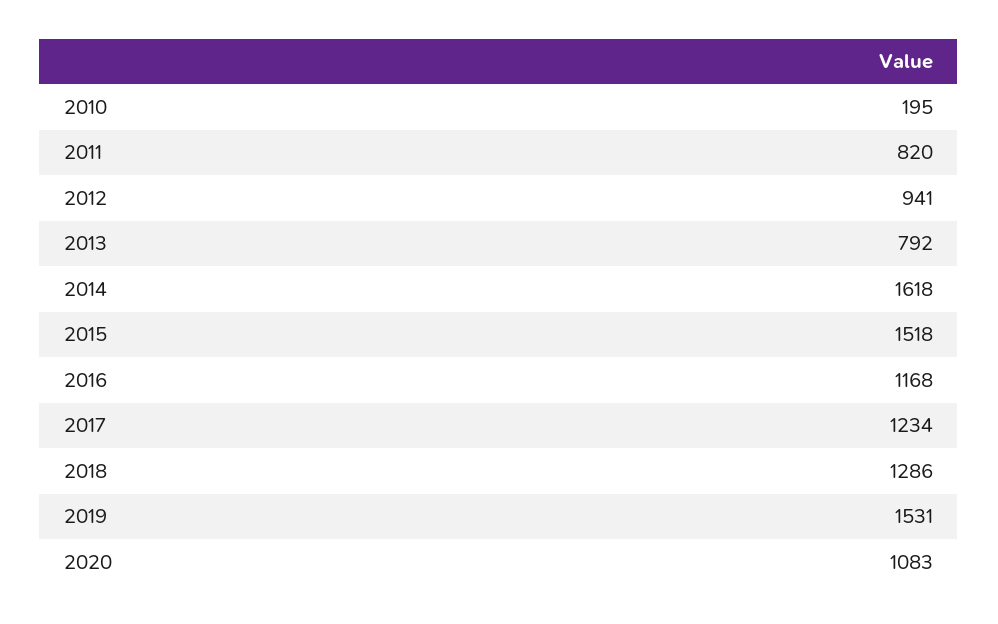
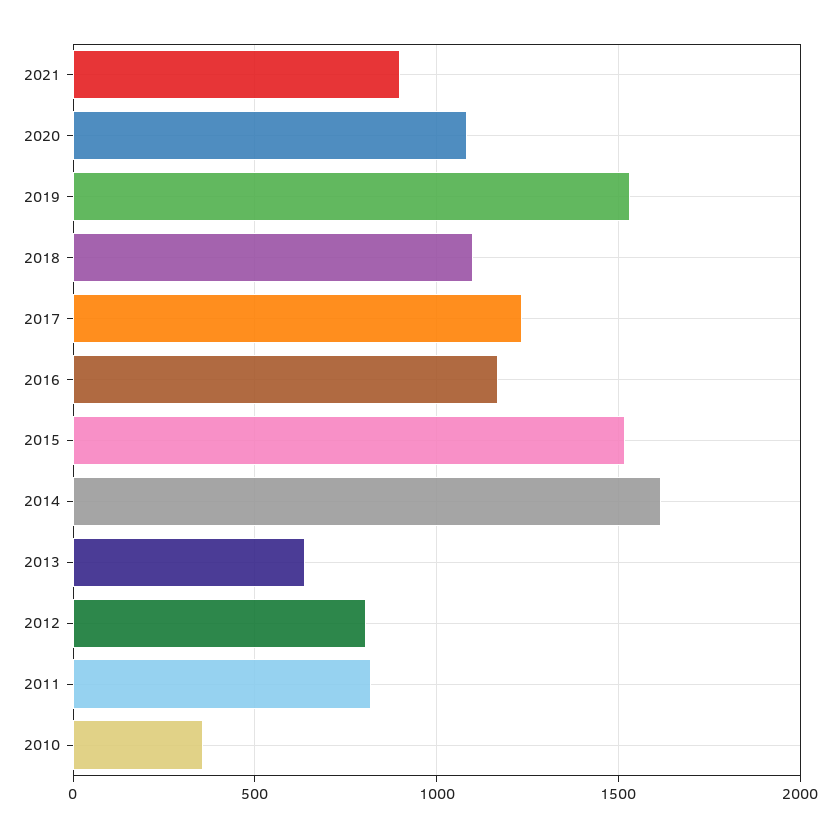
2010: 195 -> 350
2012: 941 -> 800
2013: 792 -> 650
2018: 1286 -> 1100
2021: none -> 900

